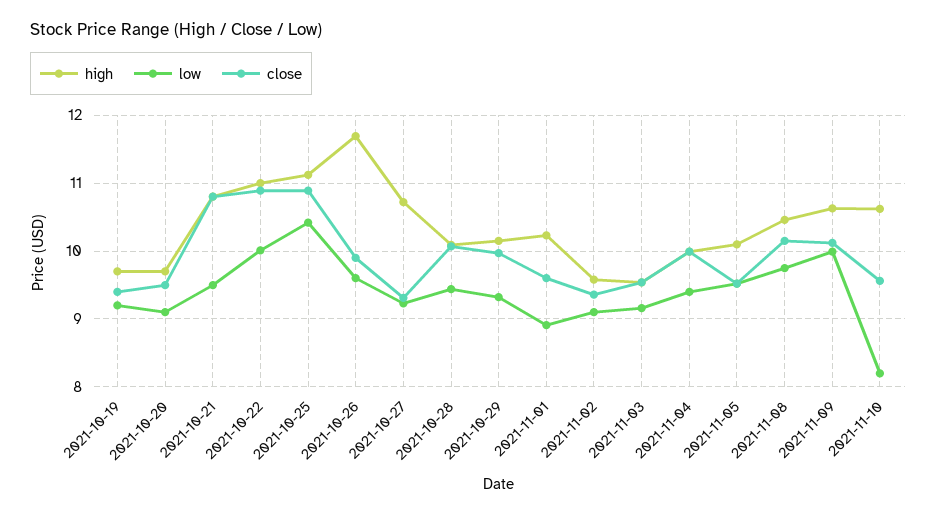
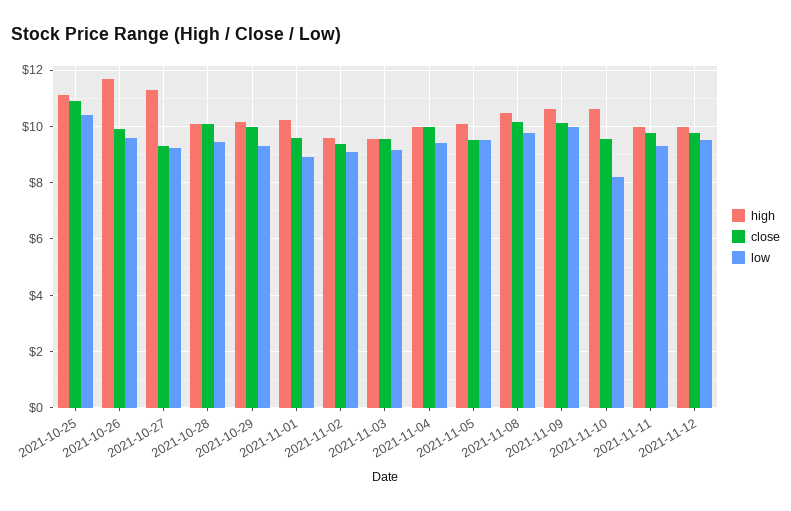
high, 2021-10-19: 9.7 -> none
low, 2021-10-19: 9.2 -> none
close, 2021-10-19: 9.4 -> none
high, 2021-10-20: 9.7 -> none
low, 2021-10-20: 9.1 -> none
close, 2021-10-20: 9.5 -> none
high, 2021-10-21: 10.8 -> none
low, 2021-10-21: 9.5 -> none
close, 2021-10-21: 10.8 -> none
high, 2021-10-22: 11 -> none
low, 2021-10-22: 10 -> none
close, 2021-10-22: 10.9 -> none
high, 2021-10-27: 10.7 -> 11.25
high, 2021-11-11: none -> 10
close, 2021-11-11: none -> 9.75
low, 2021-11-11: none -> 9.25
high, 2021-11-12: none -> 10
close, 2021-11-12: none -> 9.75
low, 2021-11-12: none -> 9.5

